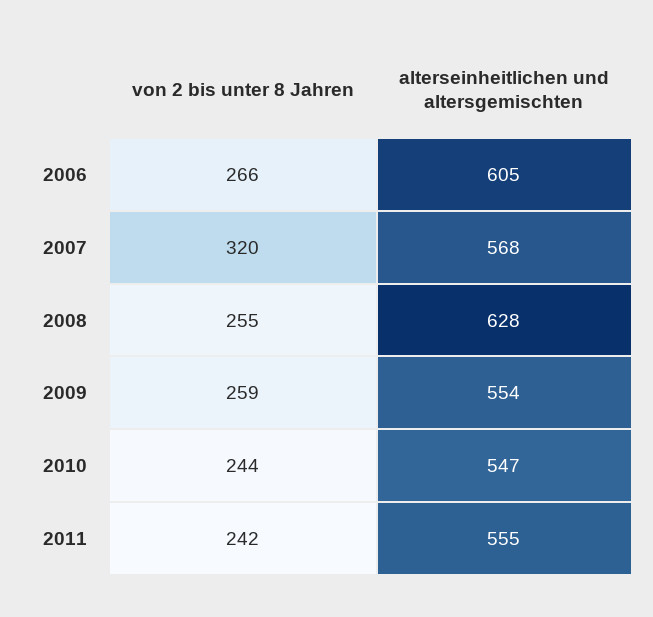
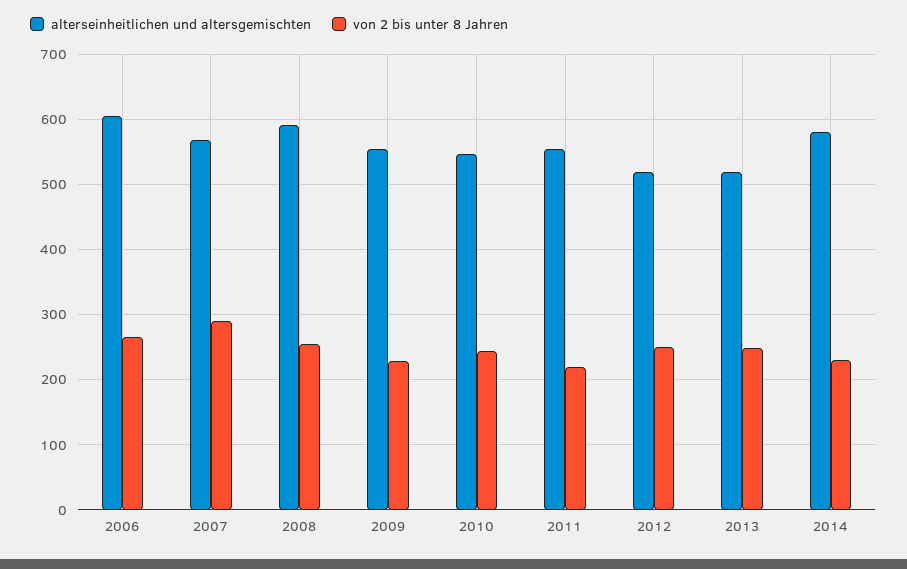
von 2 bis unter 8 Jahren, 2007: 320 -> 290
alterseinheitlichen und altersgemischten, 2008: 628 -> 590
von 2 bis unter 8 Jahren, 2009: 259 -> 230
von 2 bis unter 8 Jahren, 2011: 242 -> 220
alterseinheitlichen und altersgemischten, 2012: none -> 520
von 2 bis unter 8 Jahren, 2012: none -> 250
alterseinheitlichen und altersgemischten, 2013: none -> 520
von 2 bis unter 8 Jahren, 2013: none -> 250
alterseinheitlichen und altersgemischten, 2014: none -> 580
von 2 bis unter 8 Jahren, 2014: none -> 230

